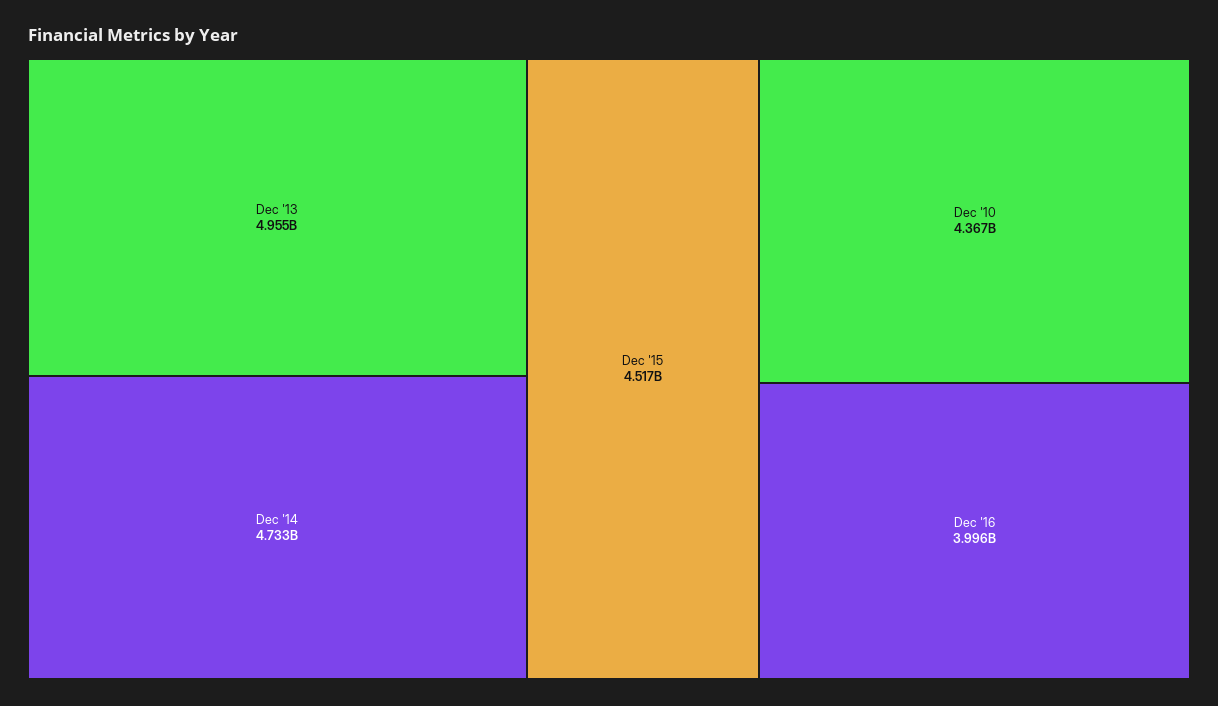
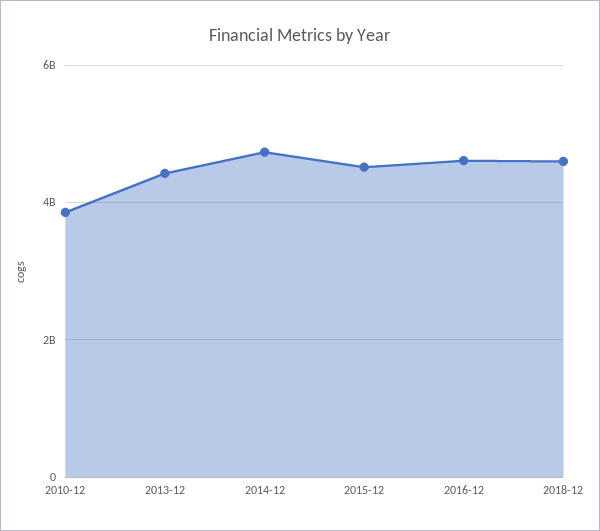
Dec '13: 4955000000 -> 4400000000
Dec '10: 4367000000 -> 3800000000
Dec '16: 3996000000 -> 4600000000
2018-12: none -> 4600000000

